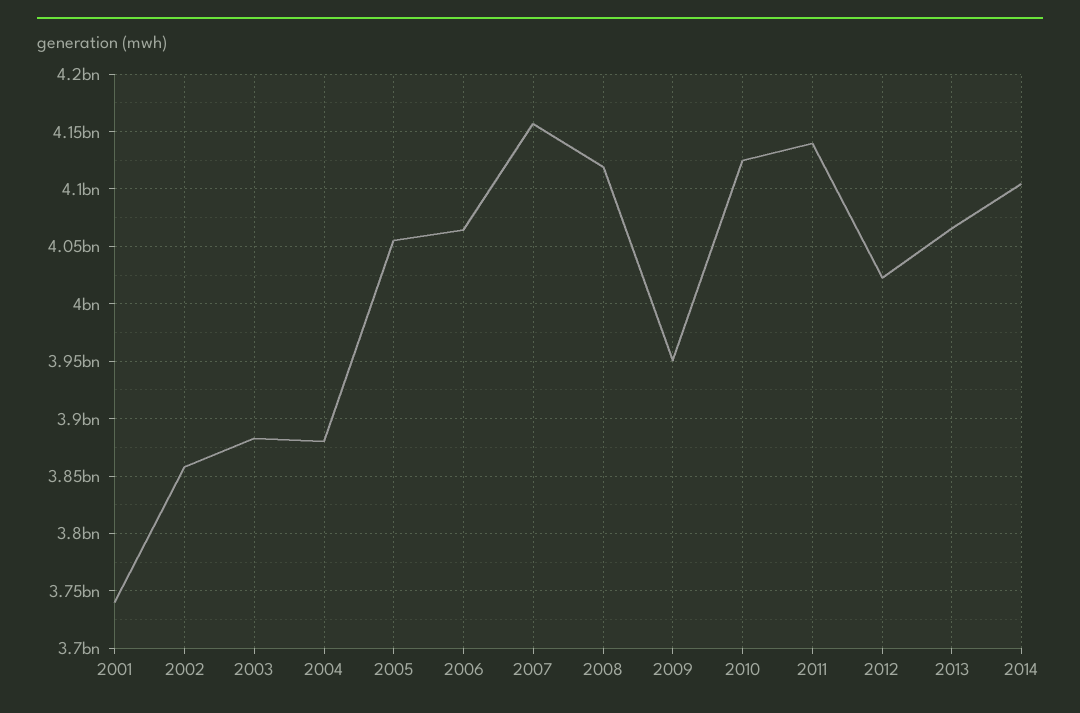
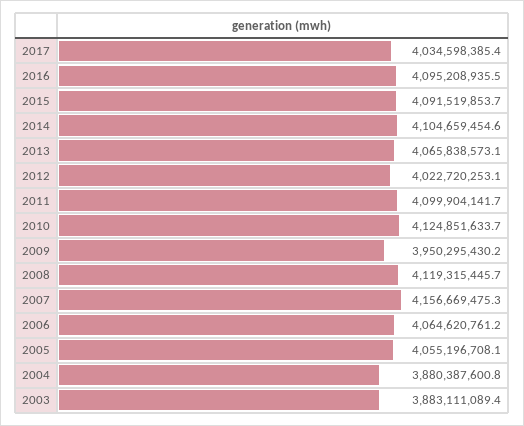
2001: 3740000000 -> none
2002: 3860000000 -> none
2011: 4140000000 -> 4099904141.7
2017: none -> 4034598385.4
2016: none -> 4095208935.5
2015: none -> 4091519853.7

